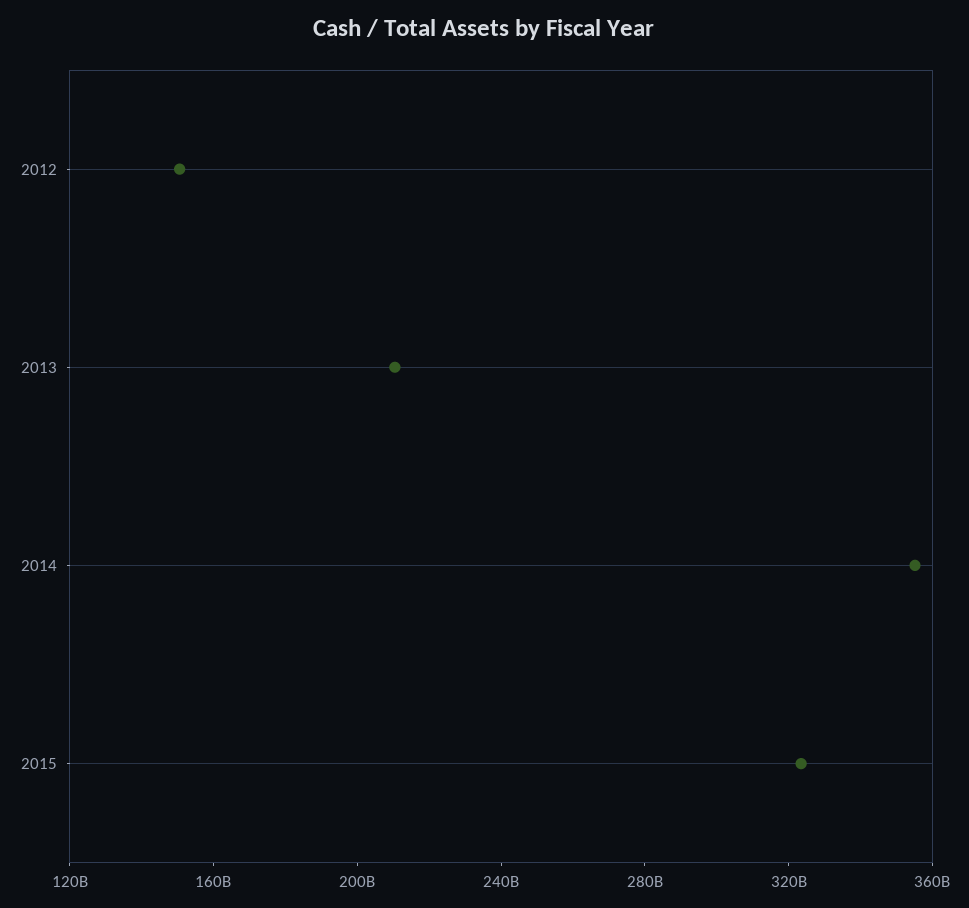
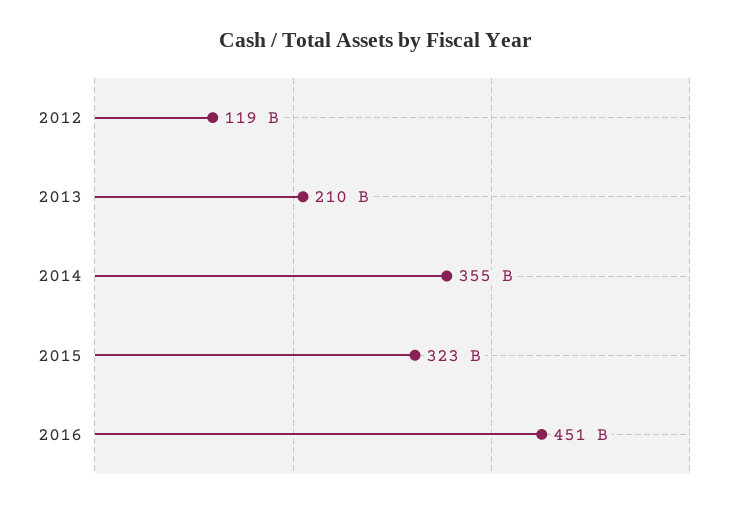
2012: 150000000000 -> 119000000000
2016: none -> 451000000000

